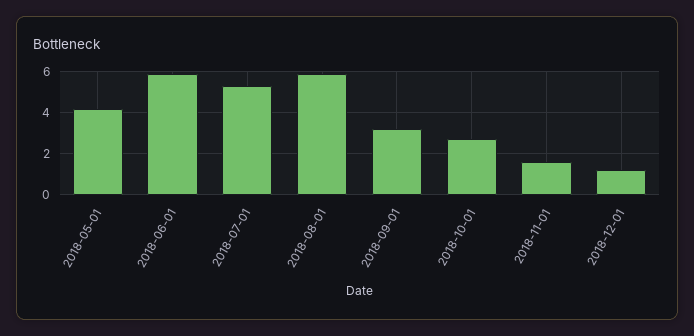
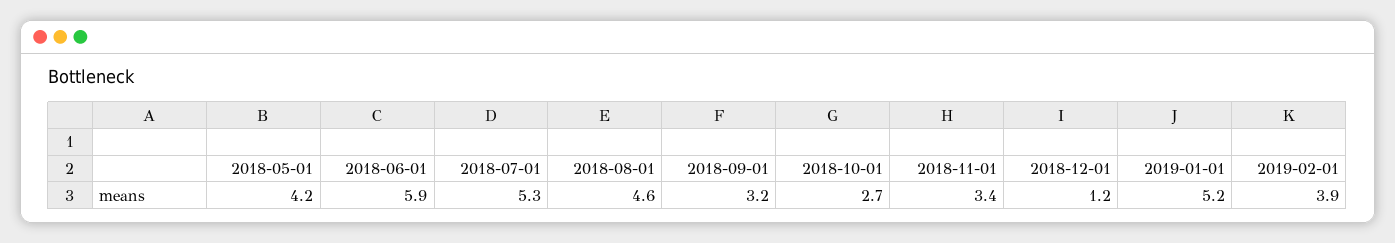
2018-08-01: 6 -> 4.6
2018-11-01: 1.5 -> 3.4
2019-01-01: none -> 5.2
2019-02-01: none -> 3.9

